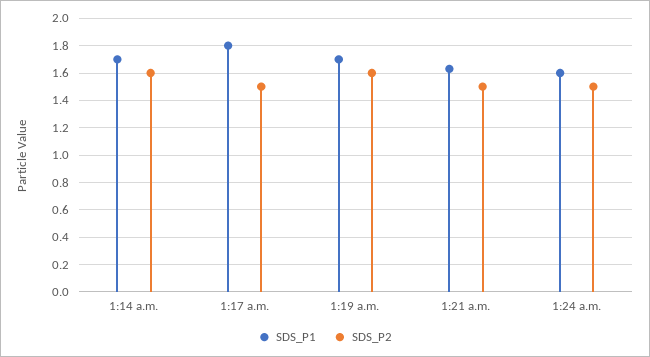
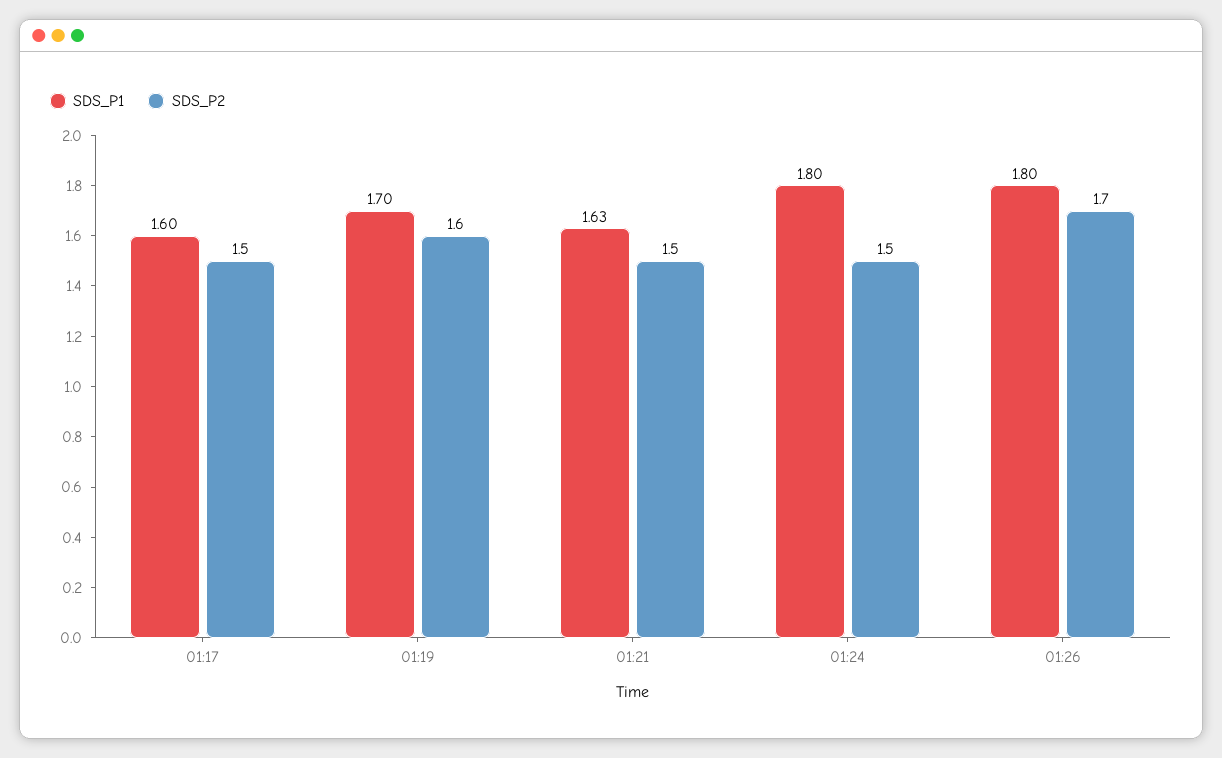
SDS_P1, 1:14 a.m.: 1.7 -> none
SDS_P2, 1:14 a.m.: 1.6 -> none
SDS_P1, 1:17 a.m.: 1.8 -> 1.6
SDS_P1, 1:24 a.m.: 1.6 -> 1.8
SDS_P1, 01:26: none -> 1.8
SDS_P2, 01:26: none -> 1.7

